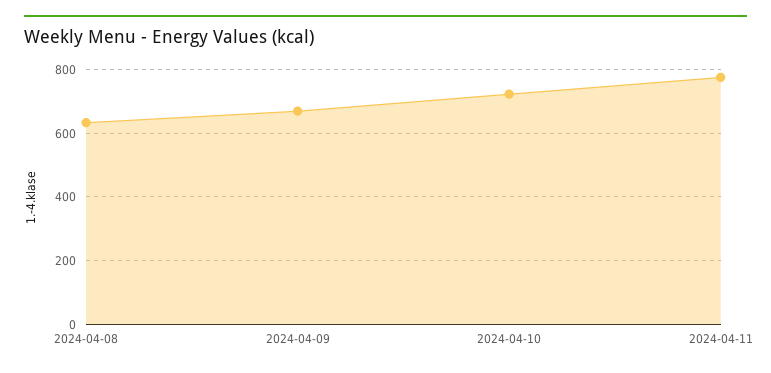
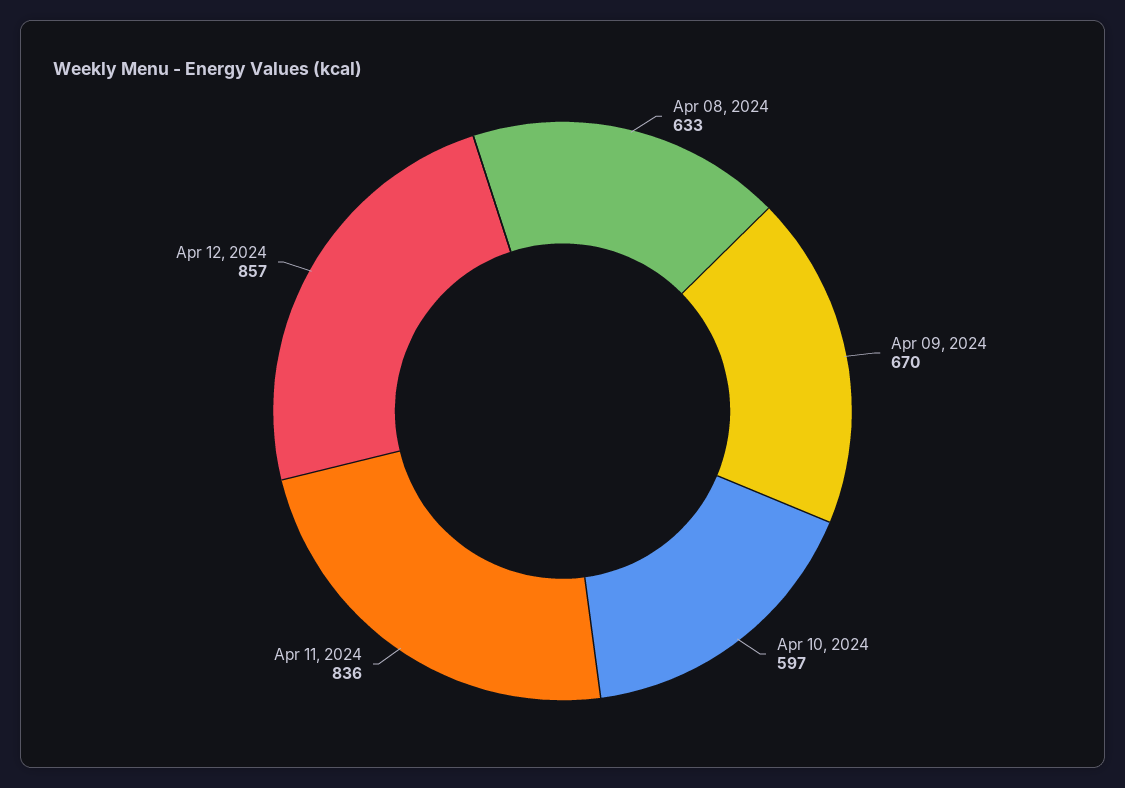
2024-04-10: 720 -> 597
2024-04-11: 780 -> 836
Apr 12, 2024: none -> 857

